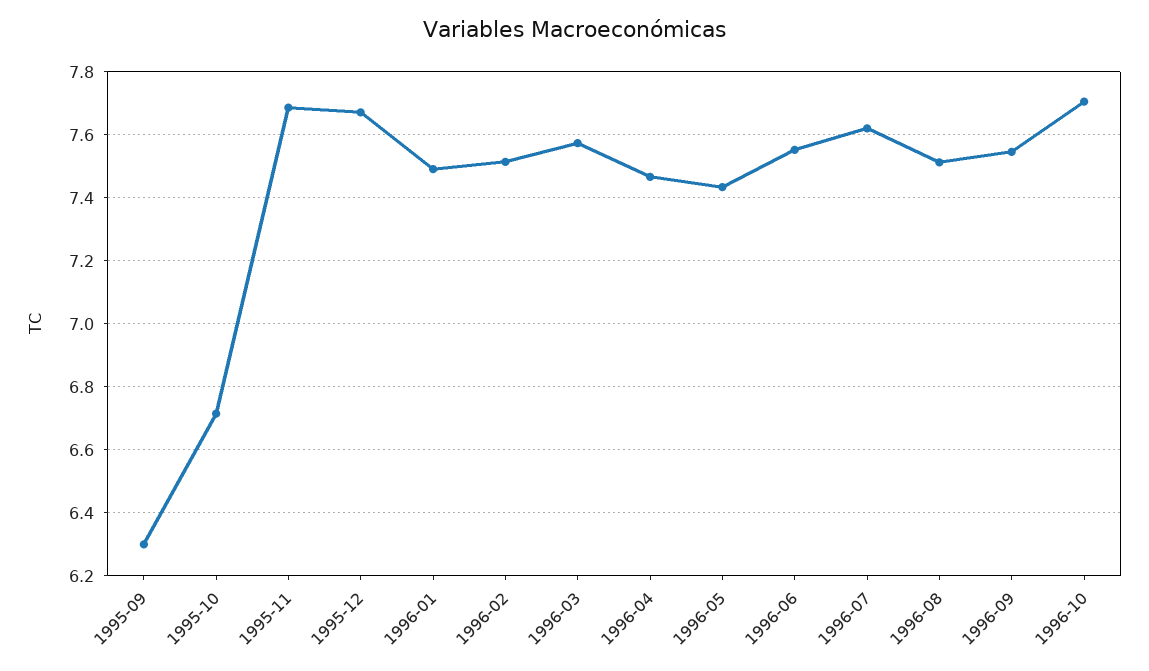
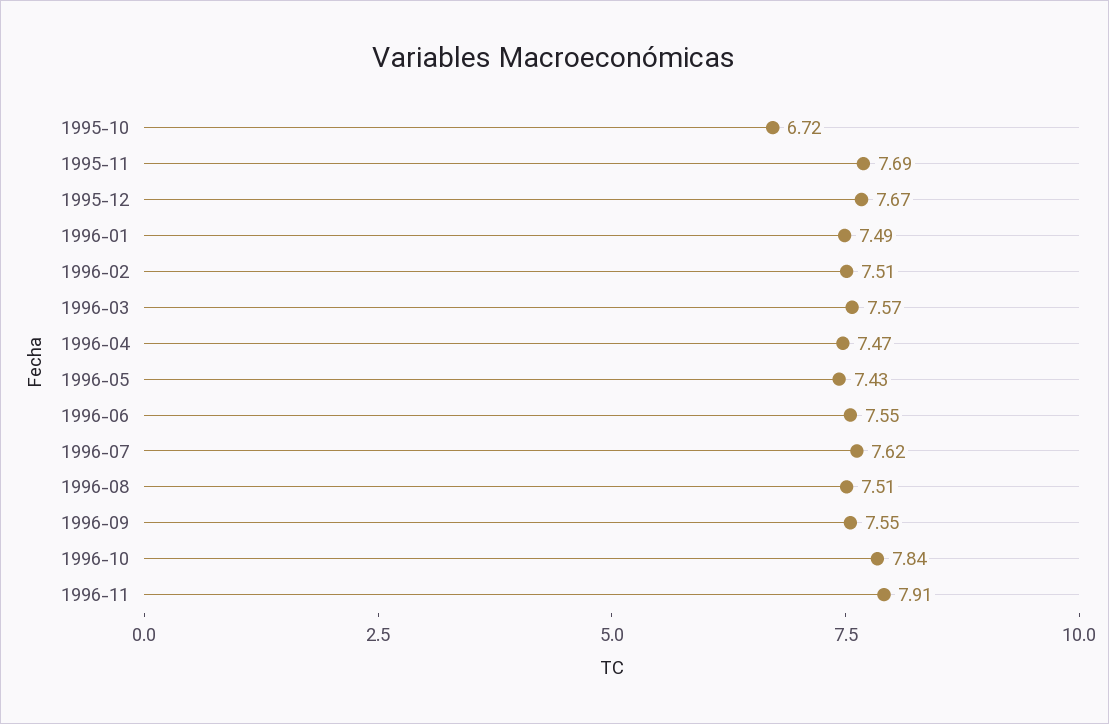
1995-09: 6.3 -> none
1996-10: 7.7 -> 7.84
1996-11: none -> 7.91

